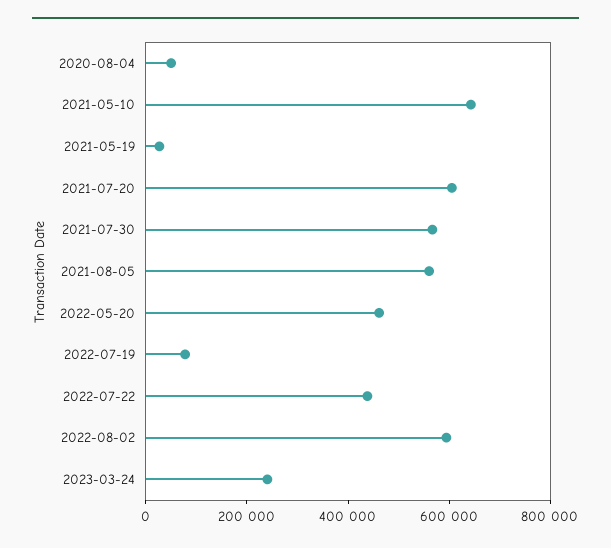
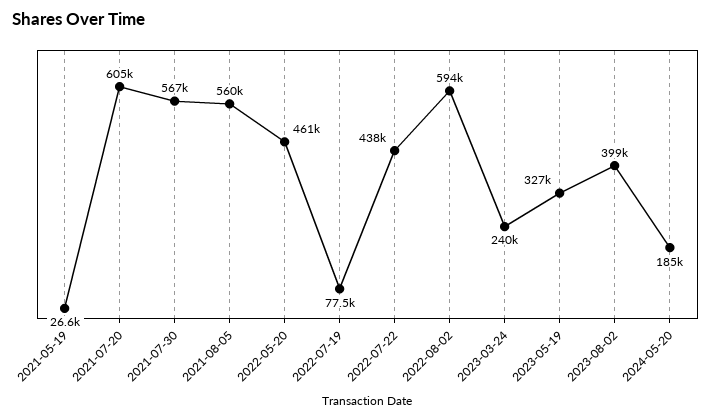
2020-08-04: 50000 -> none
2021-05-10: 650000 -> none
2023-05-19: none -> 327000
2023-08-02: none -> 399000
2024-05-20: none -> 185000

